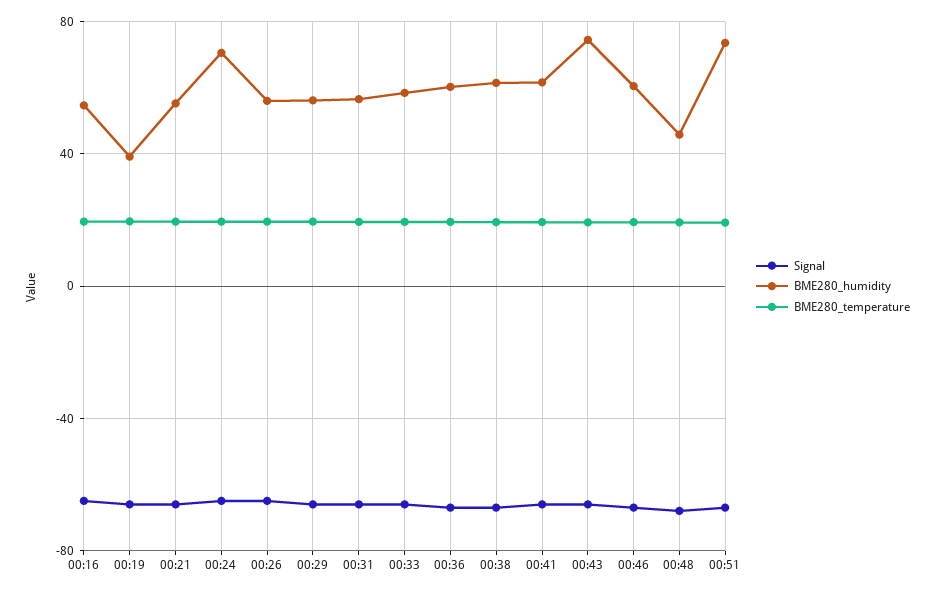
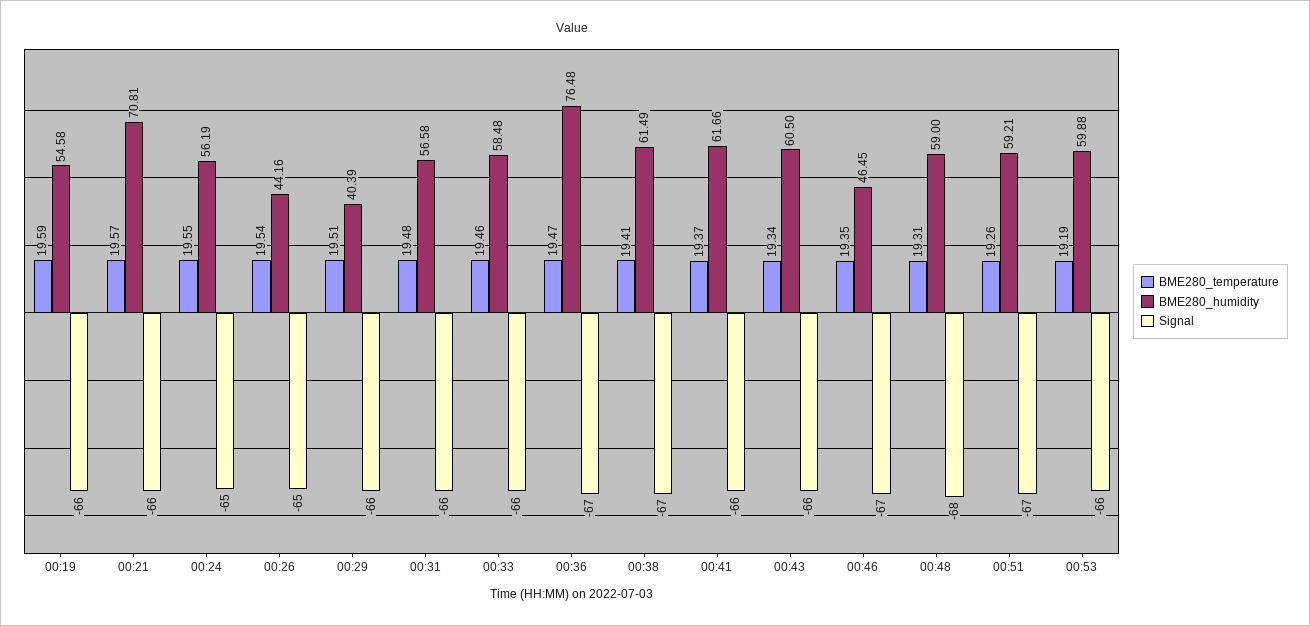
Signal, 00:16: -65 -> none
BME280_humidity, 00:16: 55 -> none
BME280_temperature, 00:16: 20 -> none
BME280_humidity, 00:19: 40 -> 54.58
BME280_humidity, 00:21: 55 -> 70.81
BME280_humidity, 00:24: 70 -> 56.19
BME280_humidity, 00:26: 55 -> 44.16
BME280_humidity, 00:29: 55 -> 40.39
BME280_humidity, 00:36: 60 -> 76.48
BME280_humidity, 00:43: 75 -> 60.5
BME280_humidity, 00:46: 60 -> 46.45
BME280_humidity, 00:48: 45 -> 59
BME280_humidity, 00:51: 75 -> 59.21
BME280_temperature, 00:53: none -> 19.19
BME280_humidity, 00:53: none -> 59.88
Signal, 00:53: none -> -66

